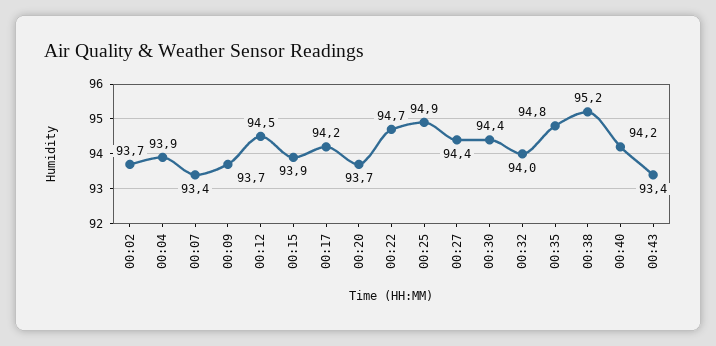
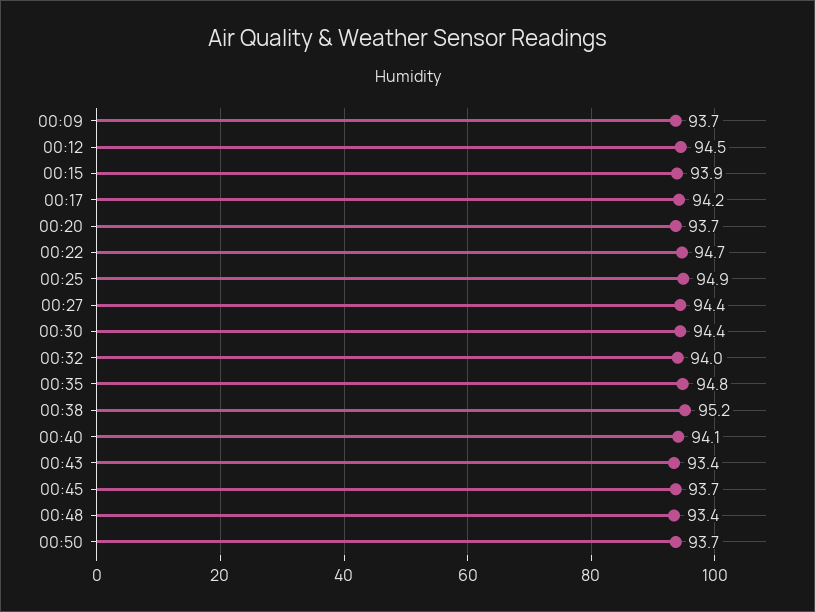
00:02: 93.7 -> none
00:04: 93.9 -> none
00:07: 93.4 -> none
00:40: 94.2 -> 94.1
00:45: none -> 93.7
00:48: none -> 93.4
00:50: none -> 93.7

